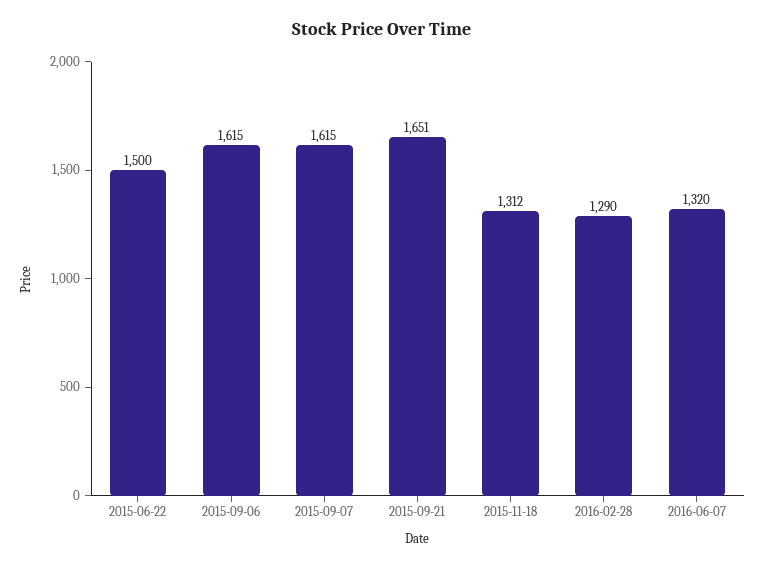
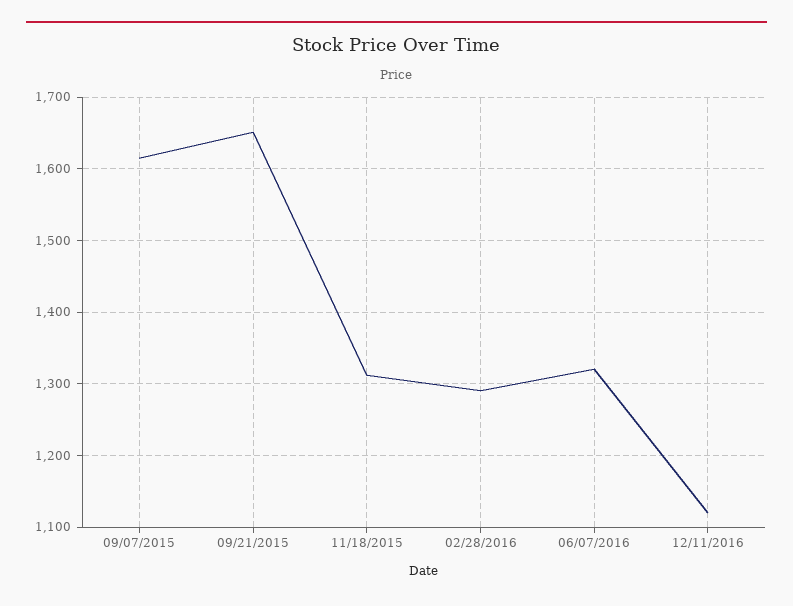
2015-06-22: 1500 -> none
2015-09-06: 1615 -> none
12/11/2016: none -> 1120

